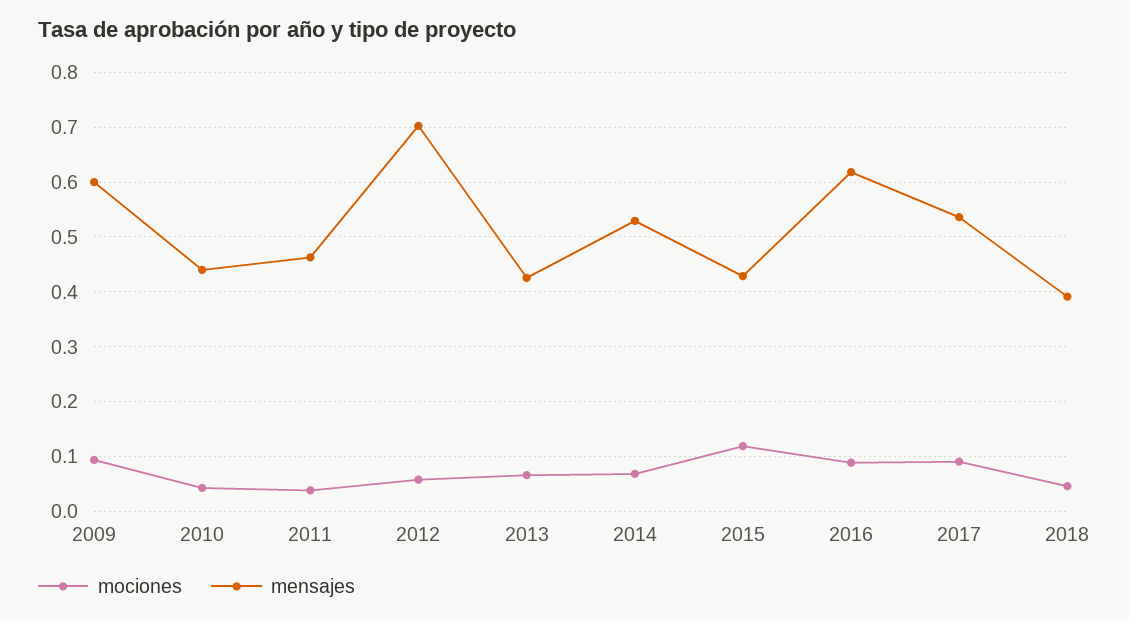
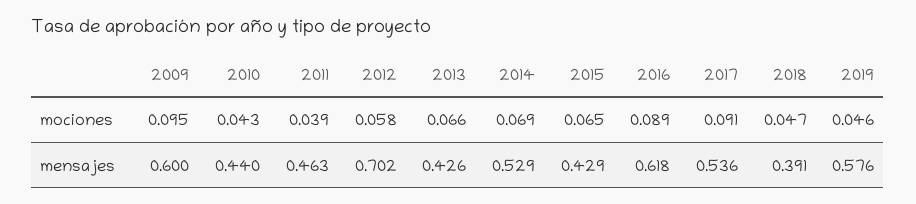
mociones, 2015: 0.12 -> 0.065
mociones, 2019: none -> 0.046
mensajes, 2019: none -> 0.576

